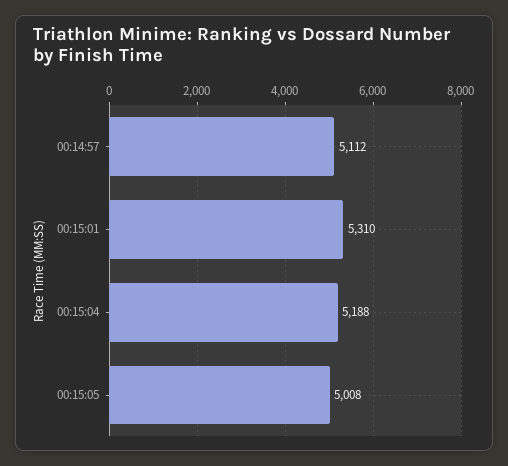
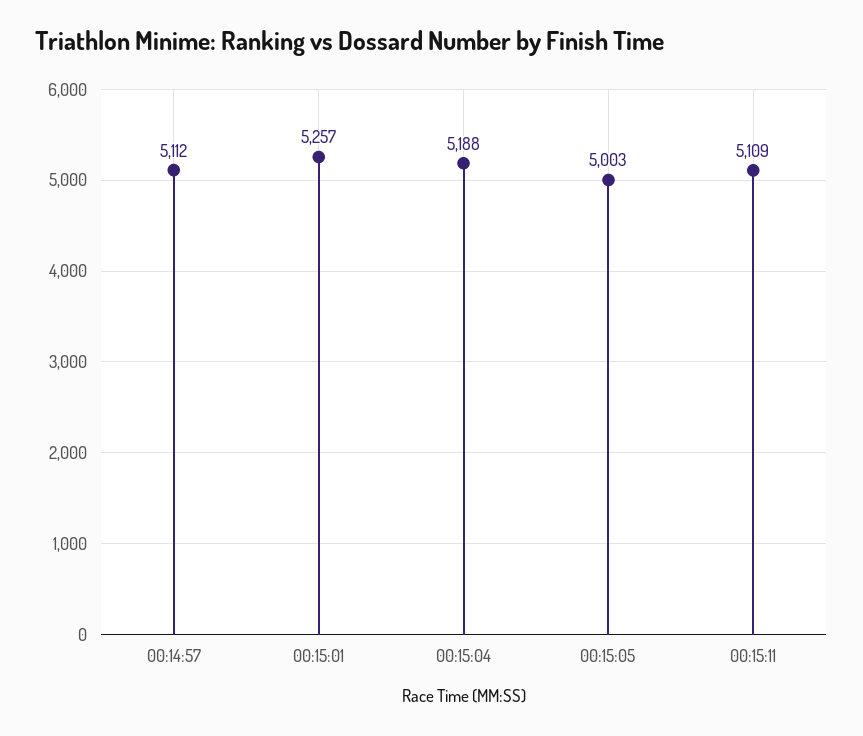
00:15:01: 5310 -> 5257
00:15:05: 5008 -> 5003
00:15:11: none -> 5109

